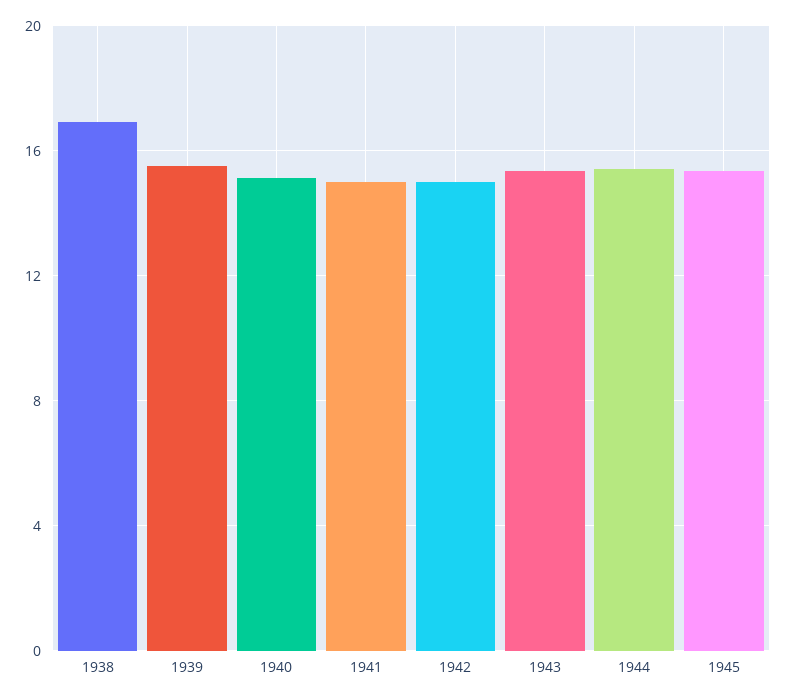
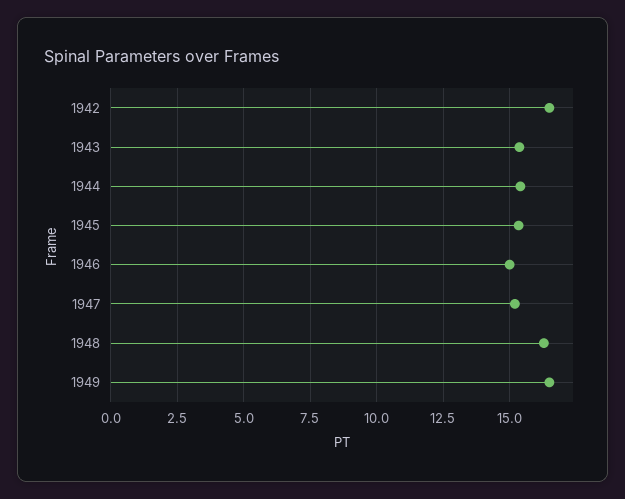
1938: 17 -> none
1939: 15.5 -> none
1940: 15 -> none
1941: 15 -> none
1942: 15 -> 16.5
1946: none -> 15
1947: none -> 15.25
1948: none -> 16.25
1949: none -> 16.5

